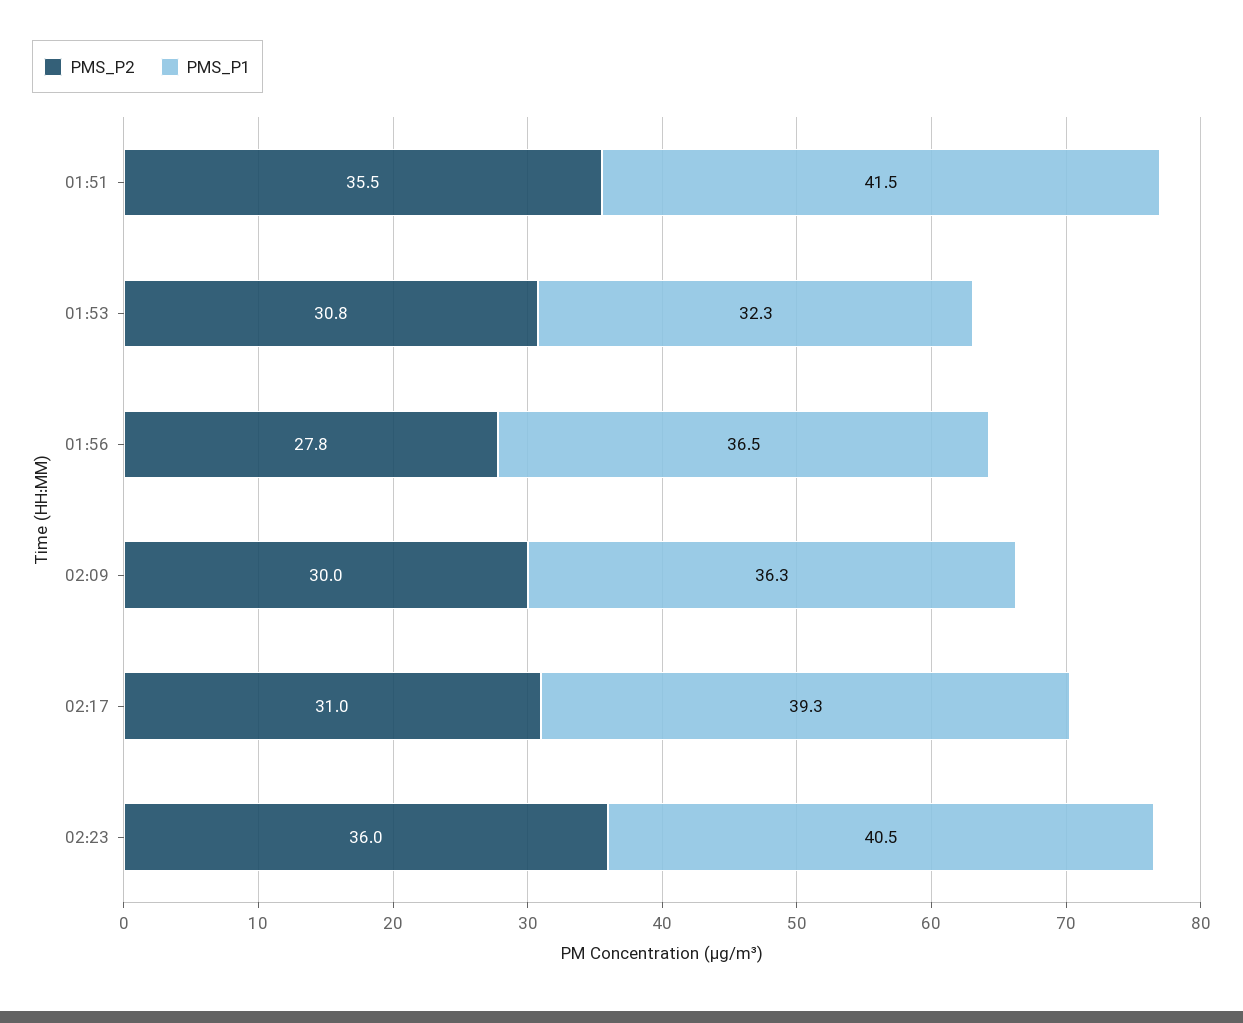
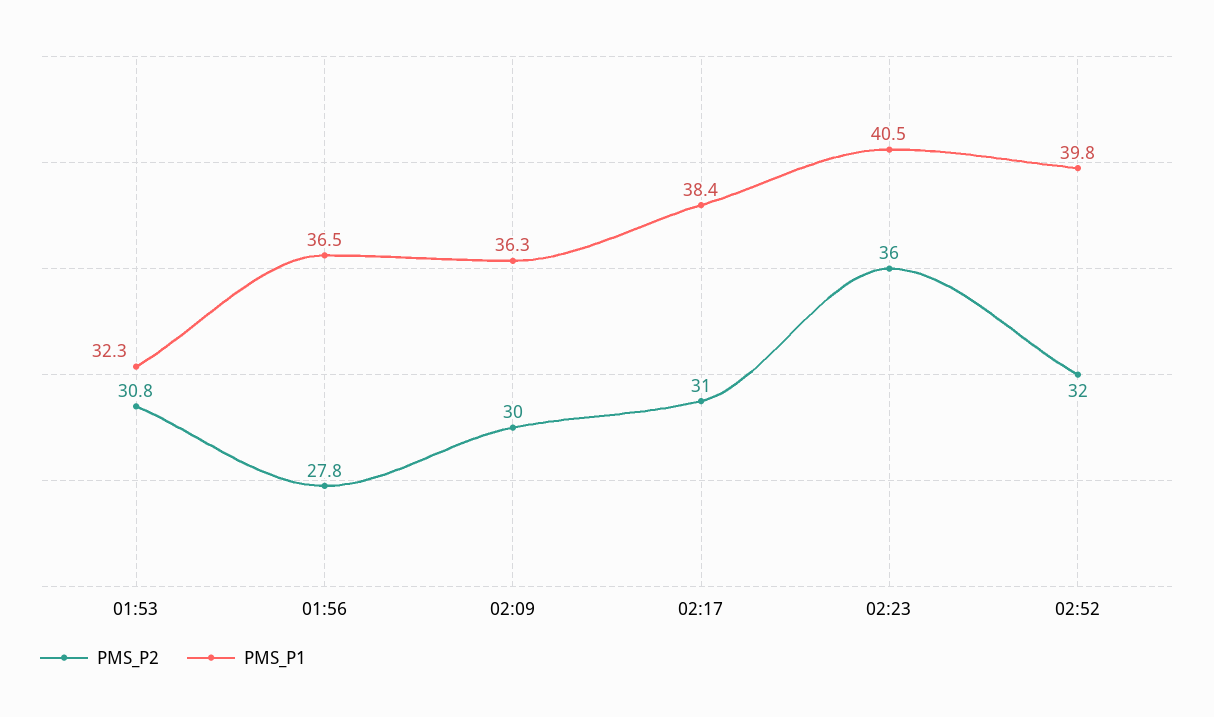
PMS_P2, 01:51: 35.5 -> none
PMS_P1, 01:51: 41.5 -> none
PMS_P1, 02:17: 39.3 -> 38.4
PMS_P2, 02:52: none -> 32
PMS_P1, 02:52: none -> 39.8

